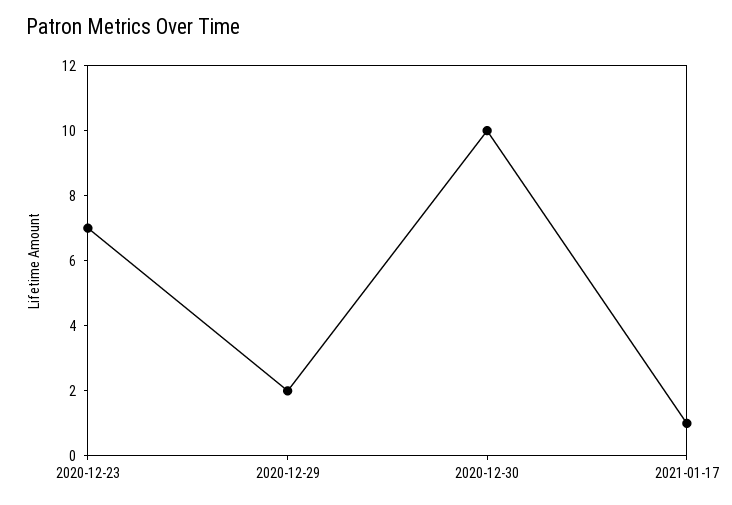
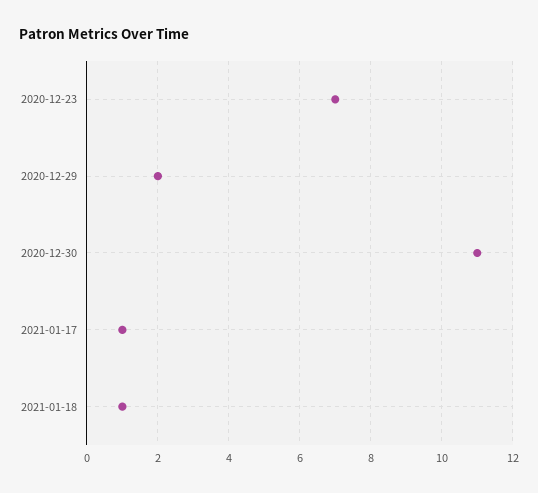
2020-12-30: 10 -> 11
2021-01-18: none -> 1

